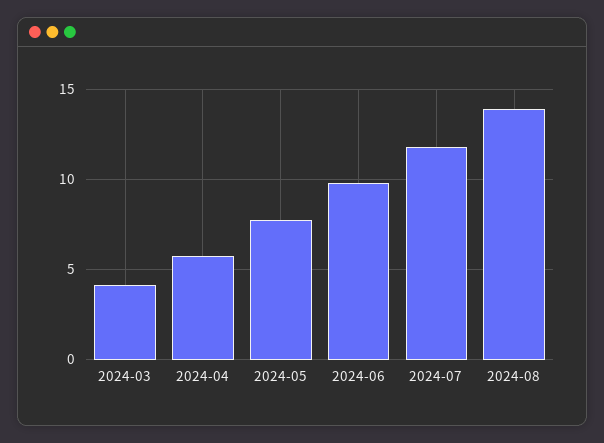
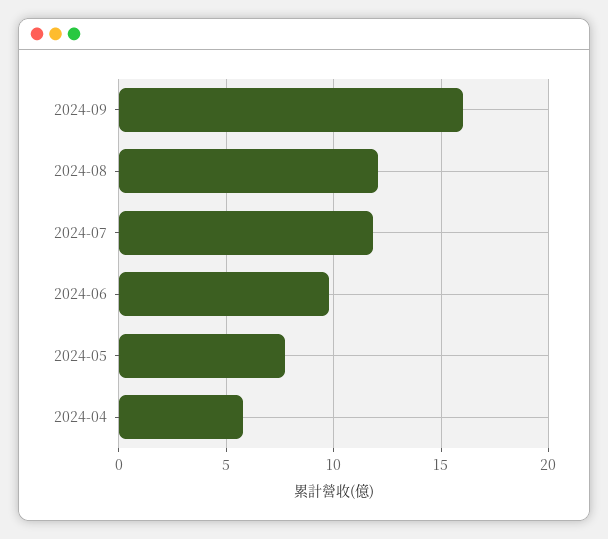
2024-03: 4 -> none
2024-08: 14 -> 12
2024-09: none -> 16

